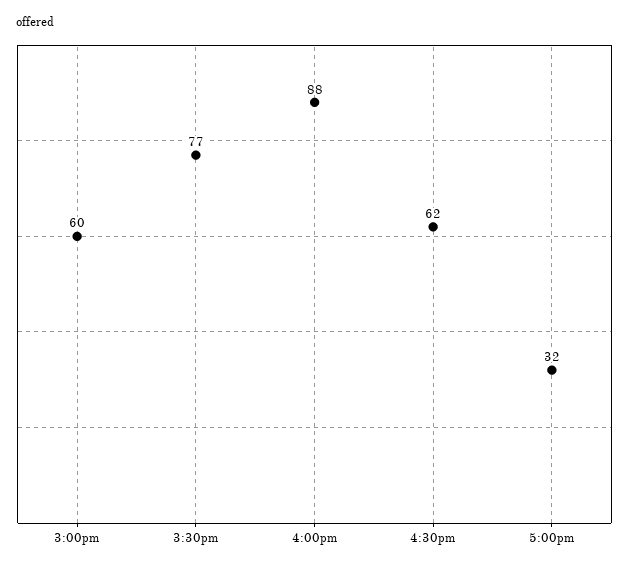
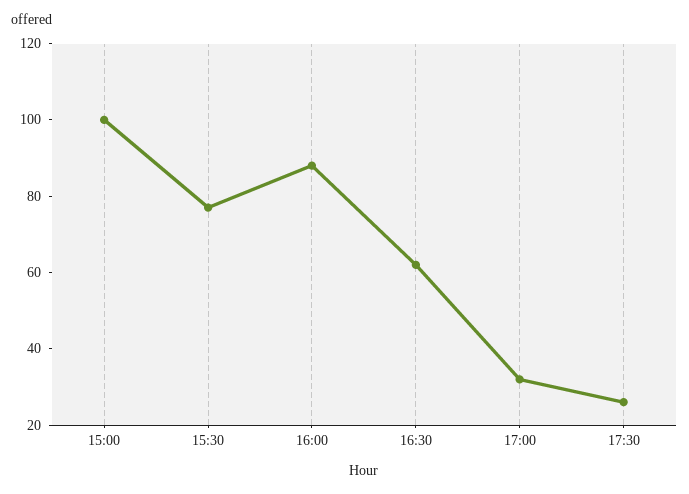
3:00pm: 60 -> 100
17:30: none -> 25

